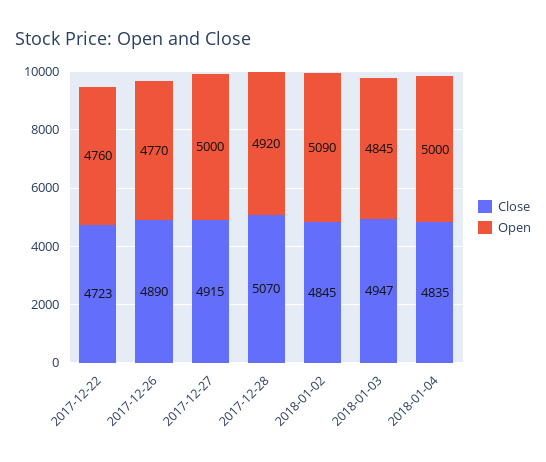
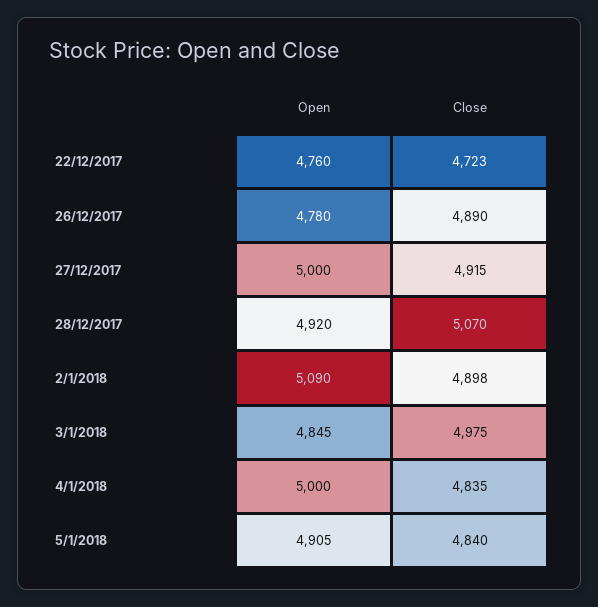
Open, 2017-12-26: 4770 -> 4780
Close, 2018-01-02: 4845 -> 4898
Close, 2018-01-03: 4947 -> 4975
Open, 5/1/2018: none -> 4905
Close, 5/1/2018: none -> 4840

